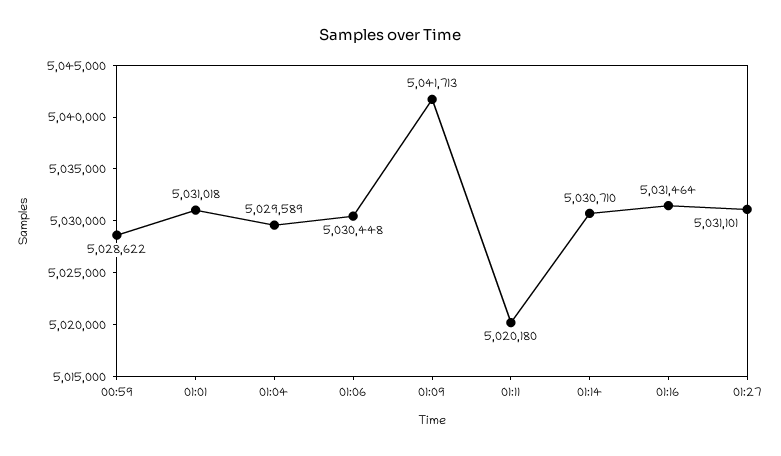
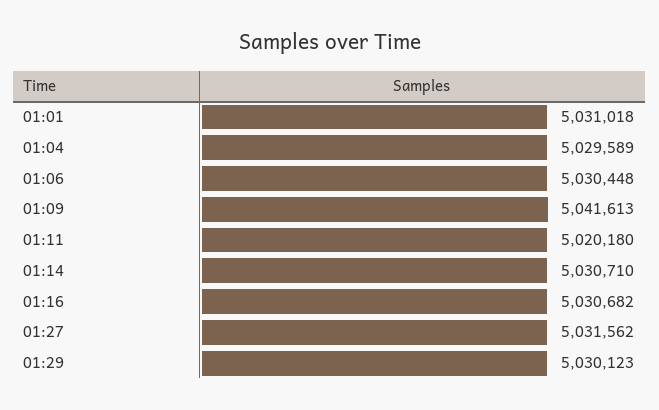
00:59: 5028622 -> none
01:09: 5041713 -> 5041613
01:16: 5031464 -> 5030682
01:27: 5031101 -> 5031562
01:29: none -> 5030123

